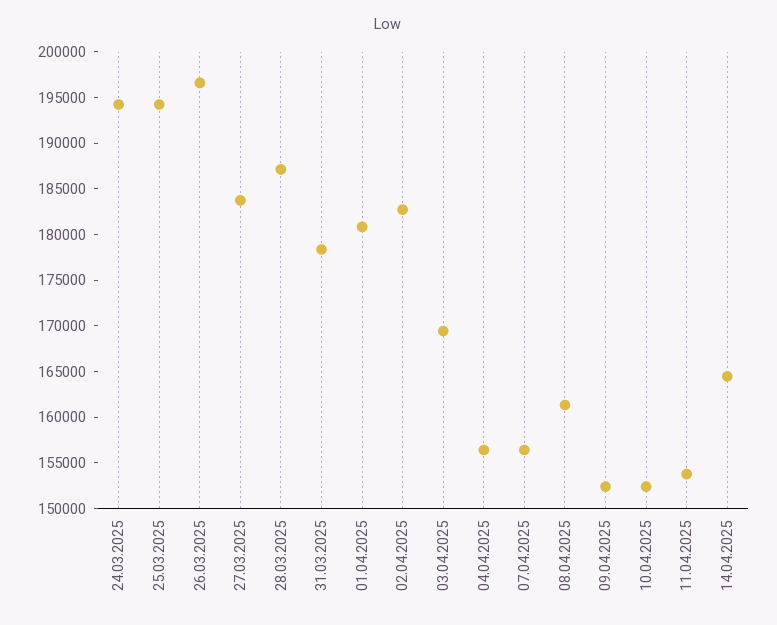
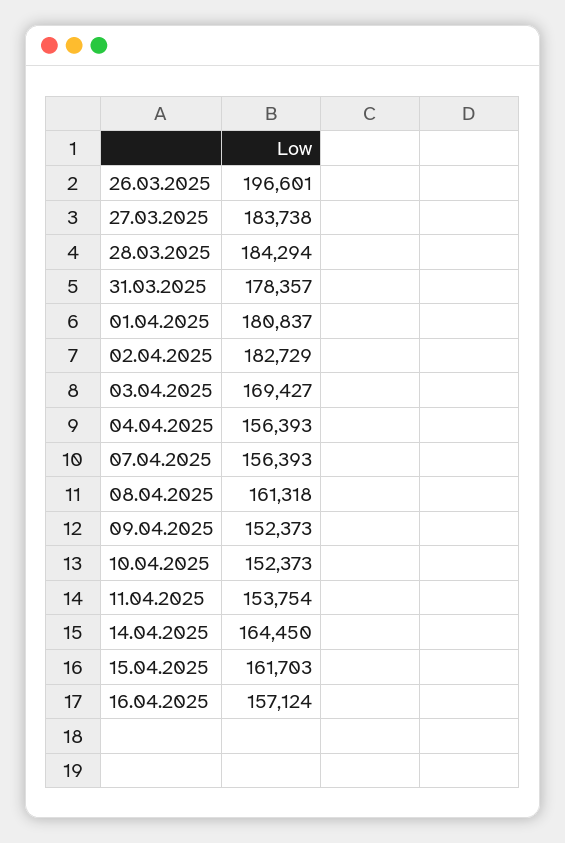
24.03.2025: 194000 -> none
25.03.2025: 194000 -> none
28.03.2025: 187000 -> 184294
15.04.2025: none -> 161703
16.04.2025: none -> 157124

